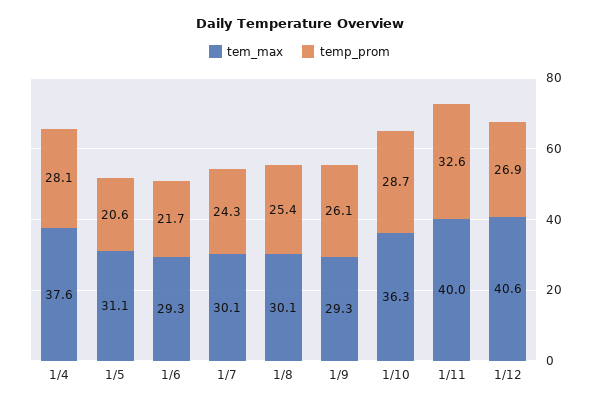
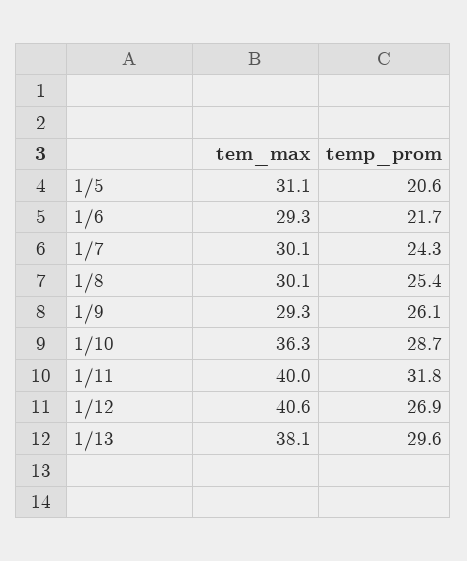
tem_max, 1/4: 37.6 -> none
temp_prom, 1/4: 28.1 -> none
temp_prom, 1/11: 32.6 -> 31.8
tem_max, 1/13: none -> 38.1
temp_prom, 1/13: none -> 29.6

